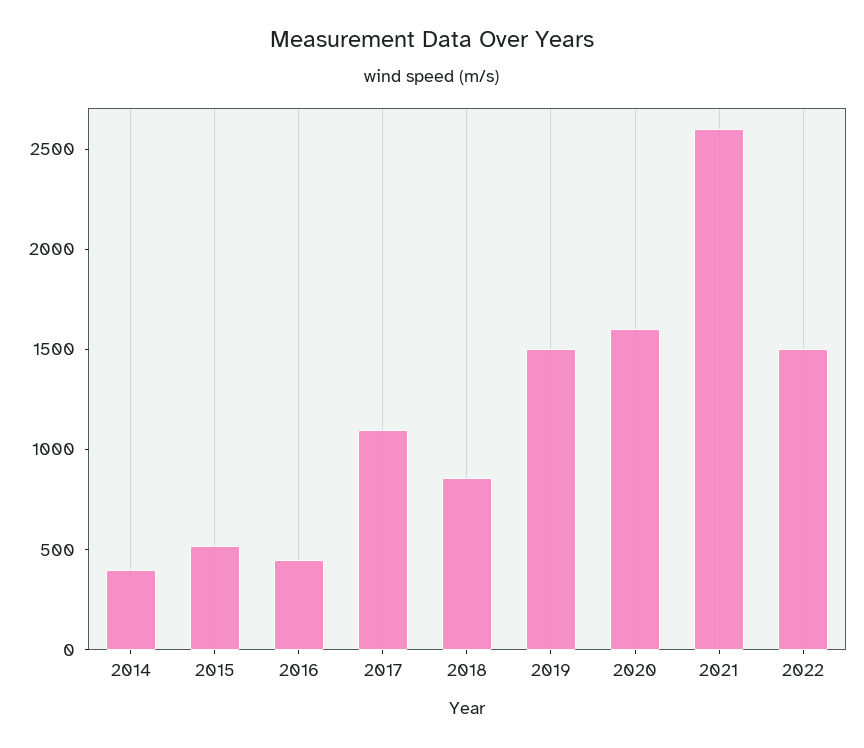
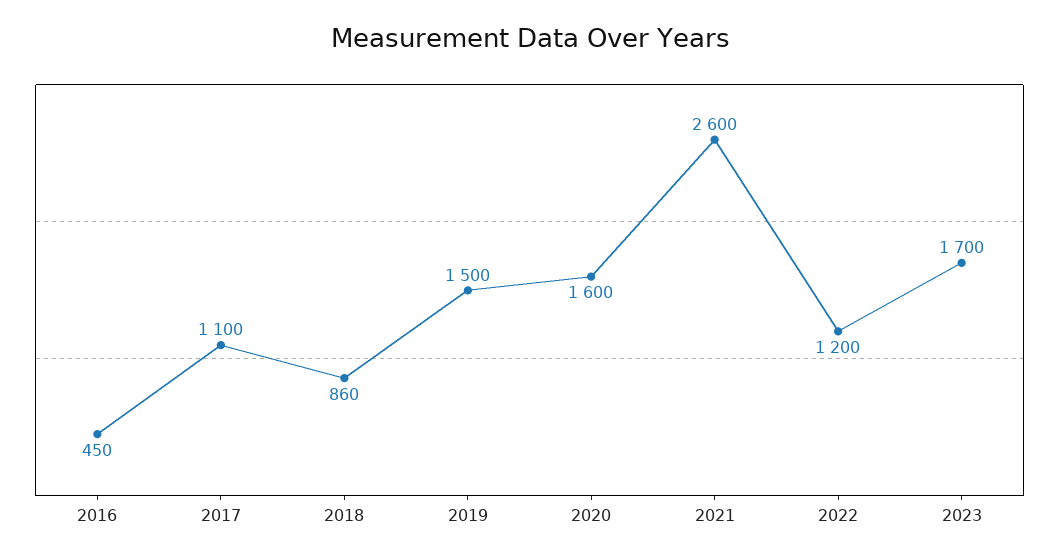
2014: 400 -> none
2015: 500 -> none
2022: 1500 -> 1200
2023: none -> 1700

